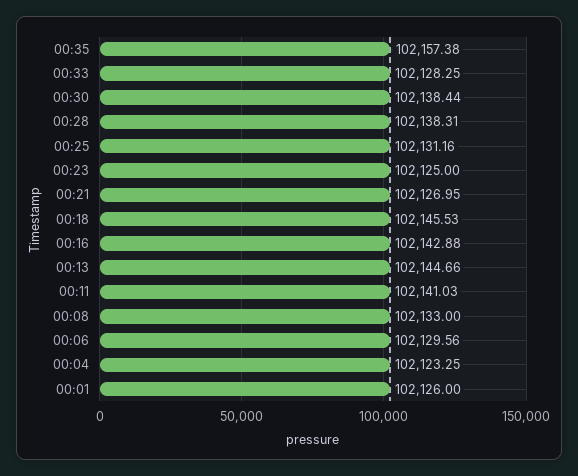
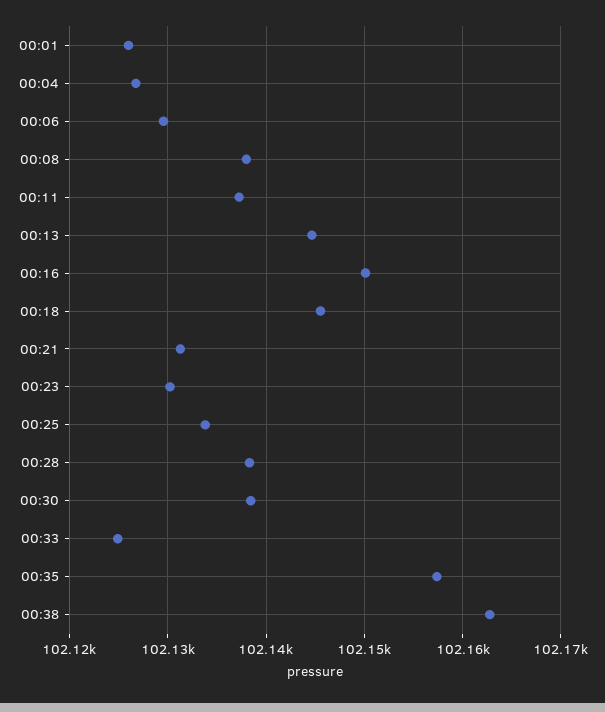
00:33: 102128.25 -> 102125
00:25: 102131.16 -> 102134
00:23: 102125 -> 102130
00:21: 102126.95 -> 102131
00:16: 102142.88 -> 102150
00:11: 102141.03 -> 102137
00:08: 102133 -> 102138
00:04: 102123.25 -> 102127
00:38: none -> 102163

